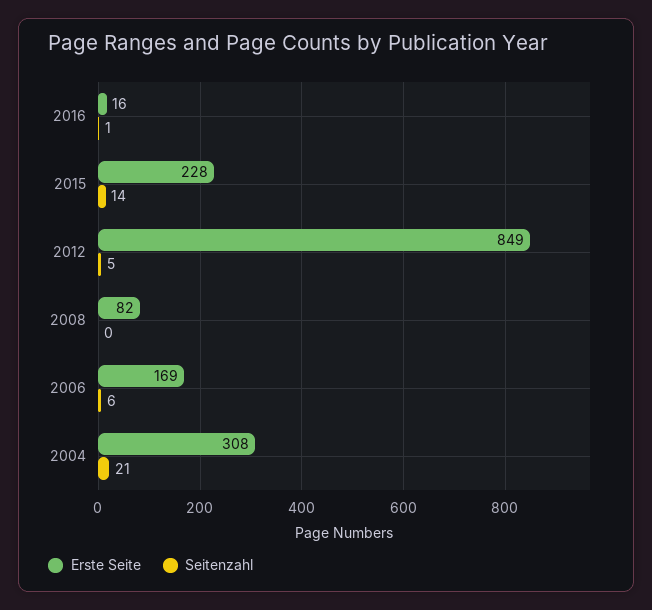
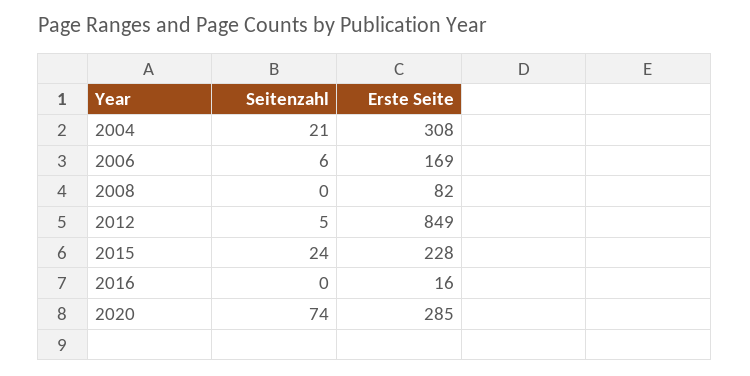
Seitenzahl, 2016: 1 -> 0
Seitenzahl, 2015: 14 -> 24
Seitenzahl, 2020: none -> 74
Erste Seite, 2020: none -> 285

